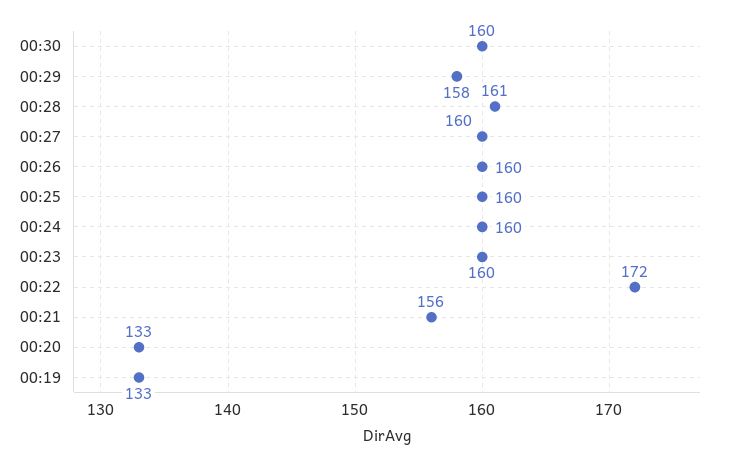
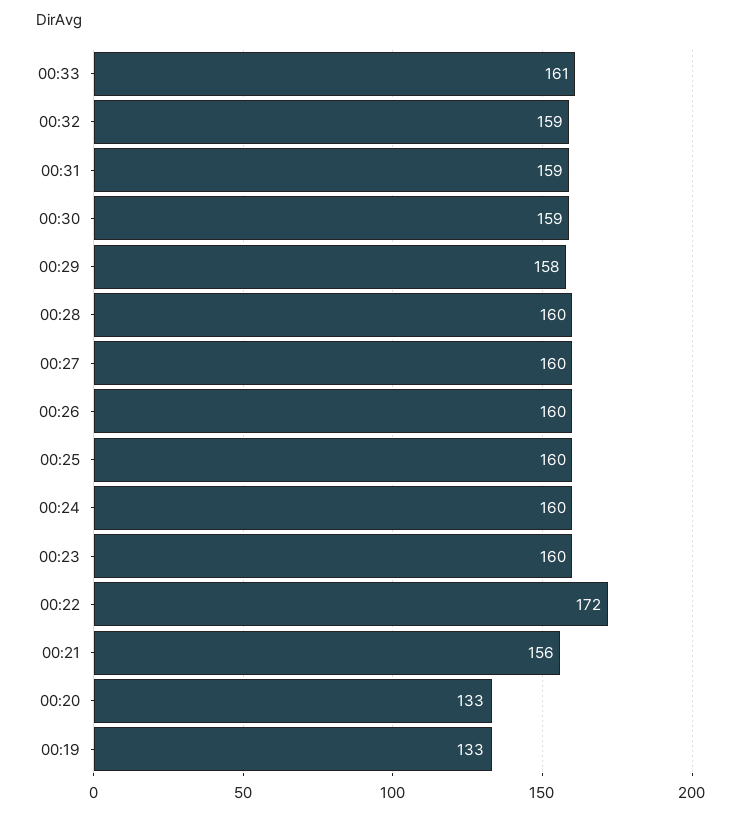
00:30: 160 -> 159
00:28: 161 -> 160
00:33: none -> 161
00:32: none -> 159
00:31: none -> 159

